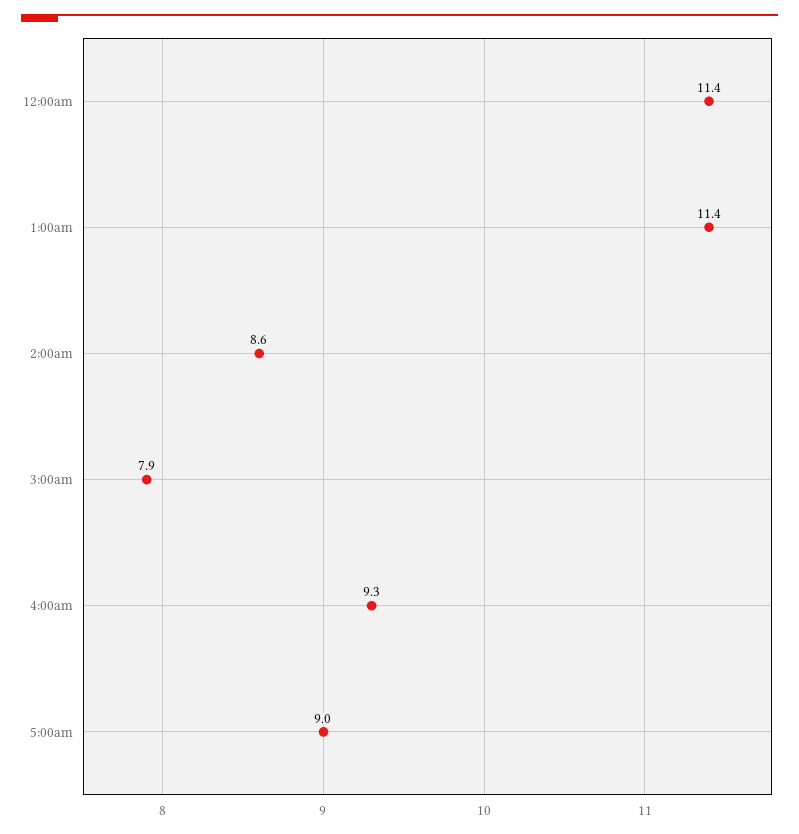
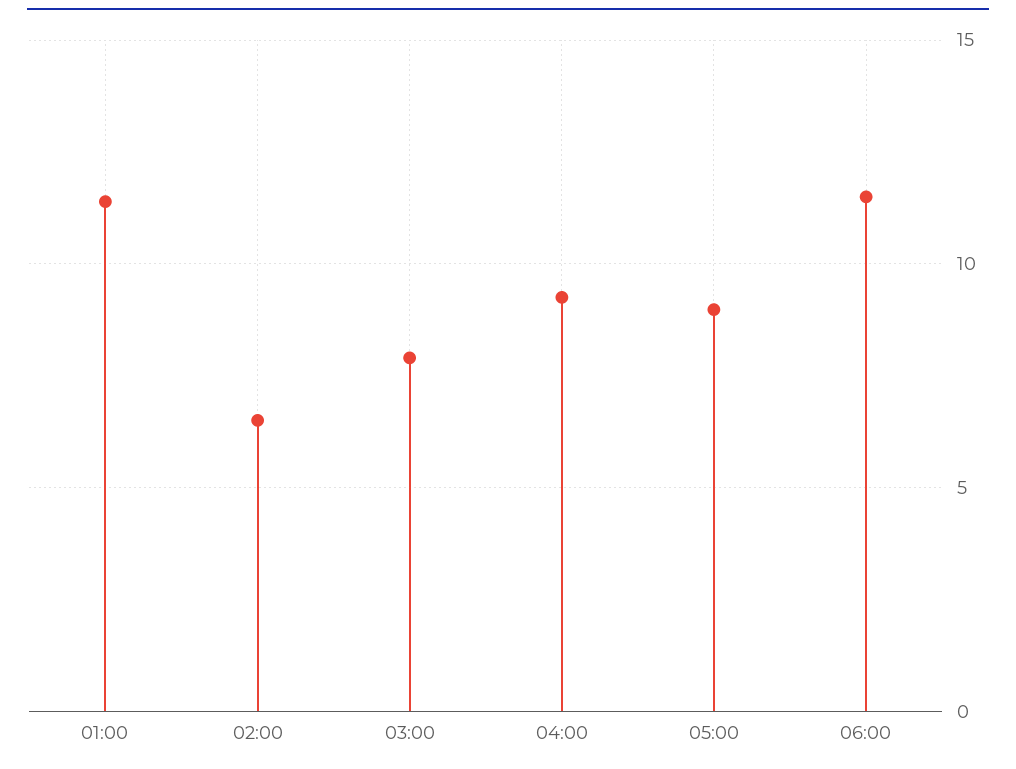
12:00am: 11.4 -> none
2:00am: 8.6 -> 6.5
06:00: none -> 11.5

